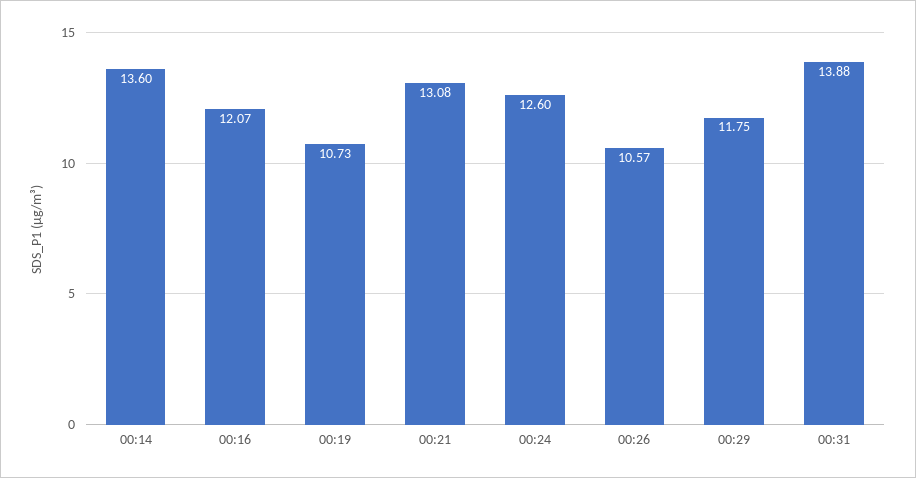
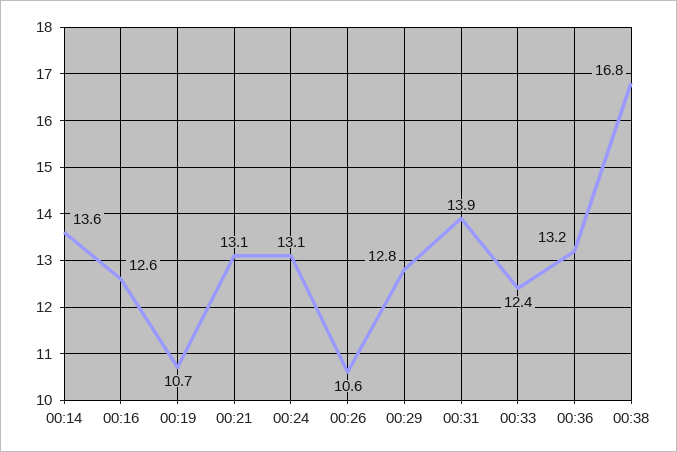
00:16: 12.07 -> 12.6
00:24: 12.6 -> 13.1
00:29: 11.75 -> 12.8
00:33: none -> 12.4
00:36: none -> 13.2
00:38: none -> 16.8

